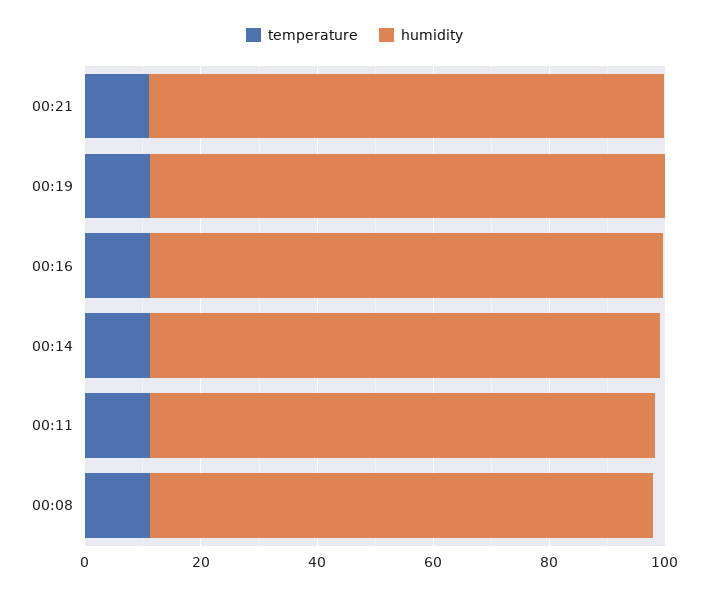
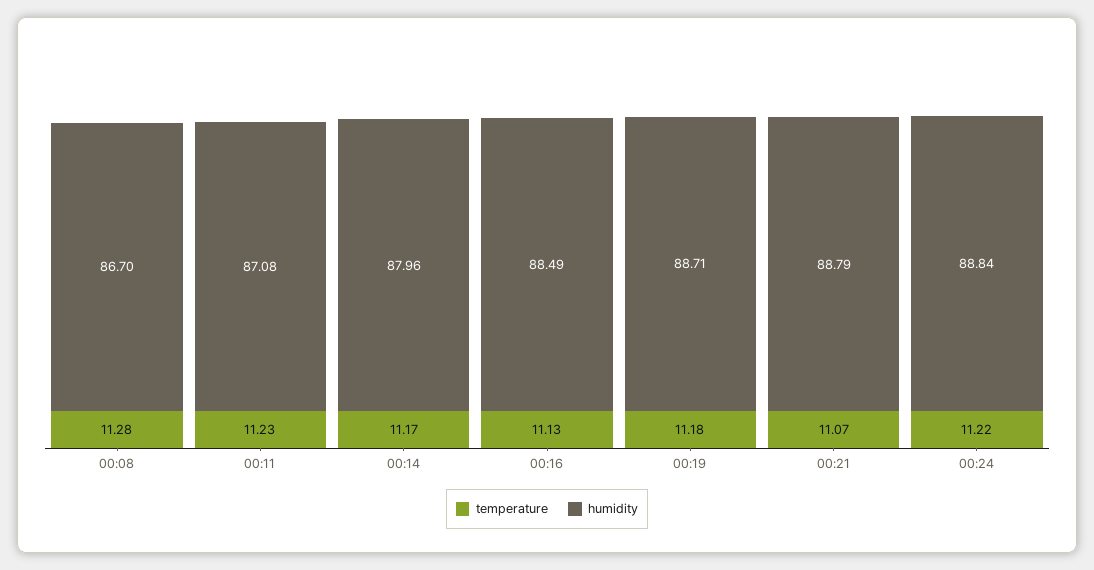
temperature, 00:24: none -> 11.22
humidity, 00:24: none -> 88.84

